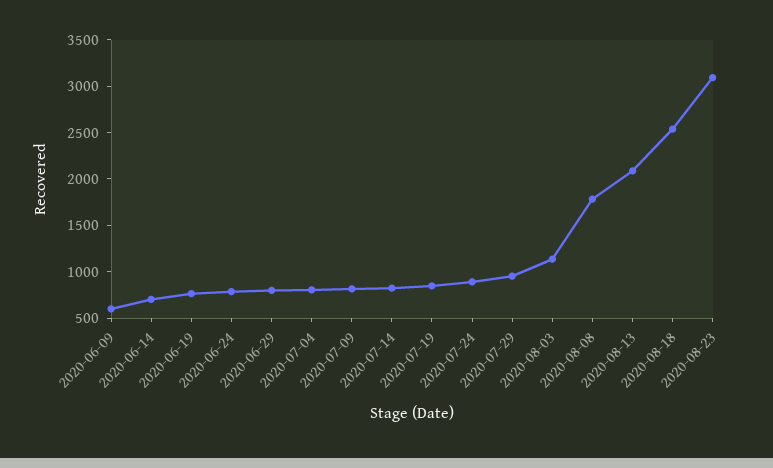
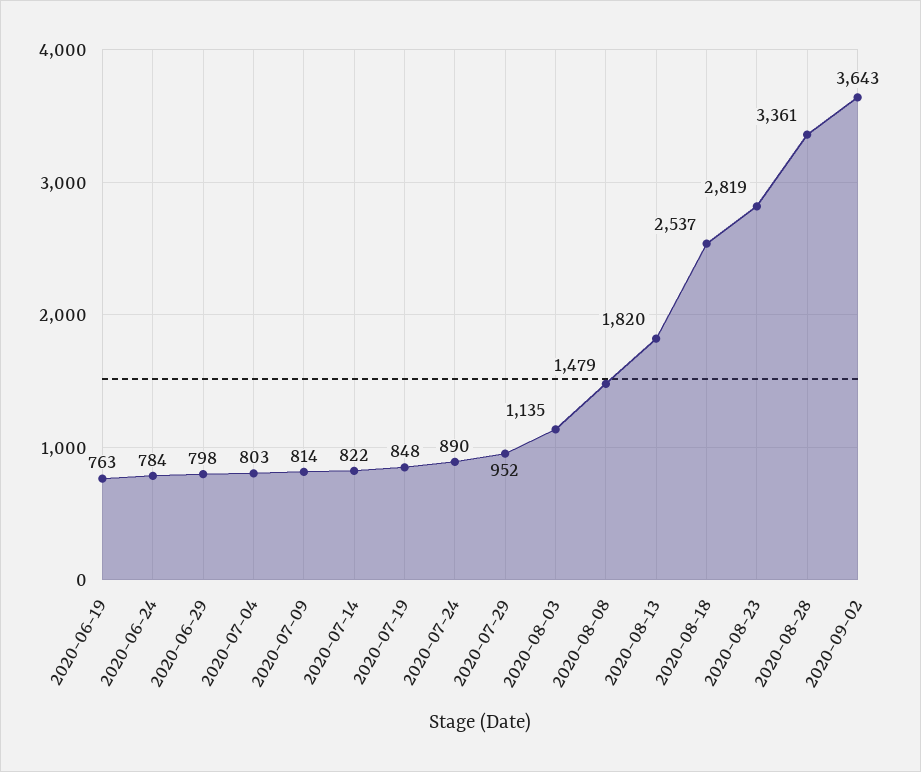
2020-06-09: 600 -> none
2020-06-14: 700 -> none
2020-08-08: 1800 -> 1479
2020-08-13: 2100 -> 1820
2020-08-23: 3100 -> 2819
2020-08-28: none -> 3361
2020-09-02: none -> 3643

